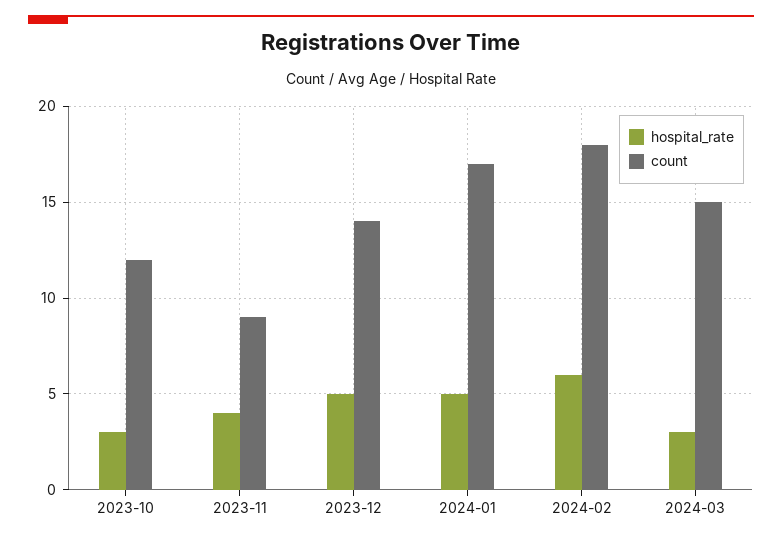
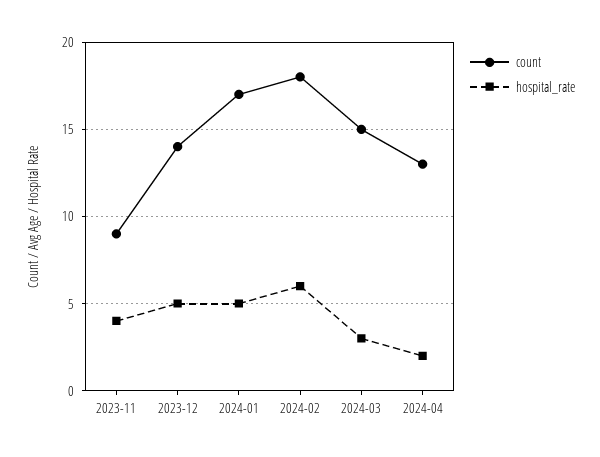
hospital_rate, 2023-10: 3 -> none
count, 2023-10: 12 -> none
count, 2024-04: none -> 13
hospital_rate, 2024-04: none -> 2

